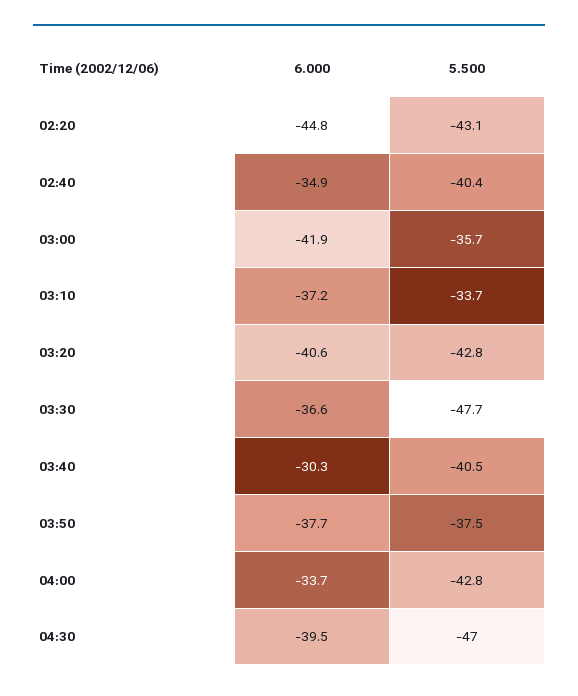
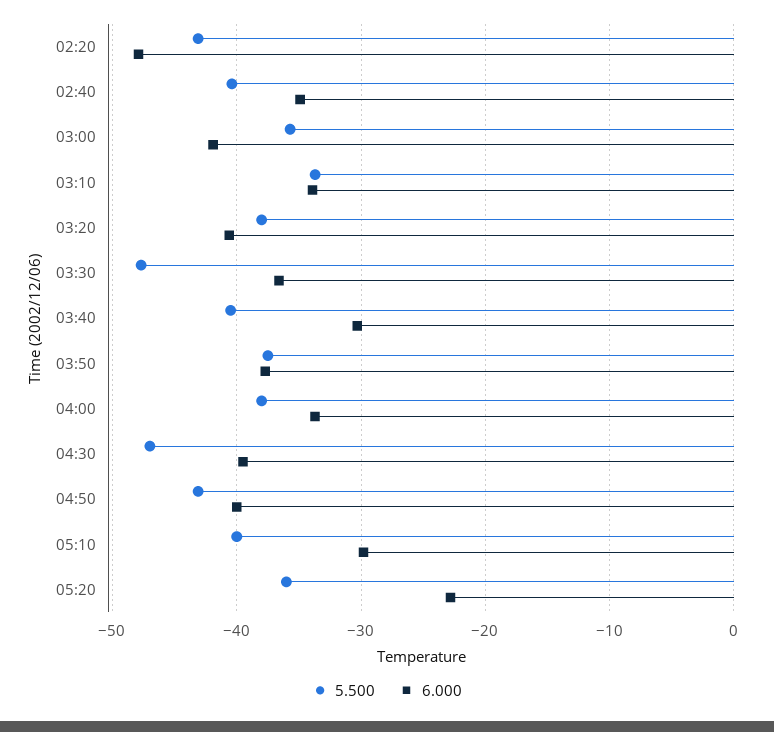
6.000, 02:20: -44.8 -> -48
6.000, 03:10: -37.2 -> -34
5.500, 03:20: -42.8 -> -38
5.500, 04:00: -42.8 -> -38
5.500, 04:50: none -> -43
6.000, 04:50: none -> -40
5.500, 05:10: none -> -40
6.000, 05:10: none -> -30
5.500, 05:20: none -> -36
6.000, 05:20: none -> -23

